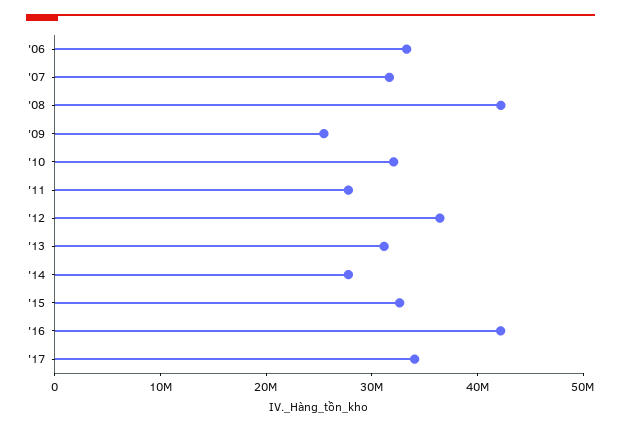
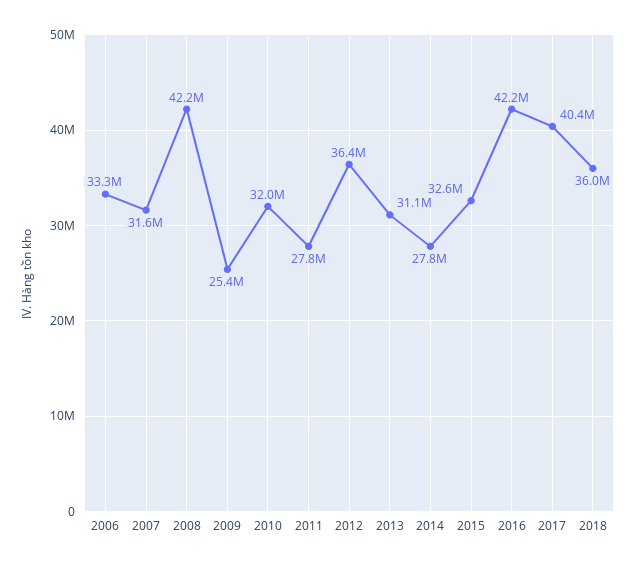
'17: 34000000 -> 40400000
2018: none -> 36000000

